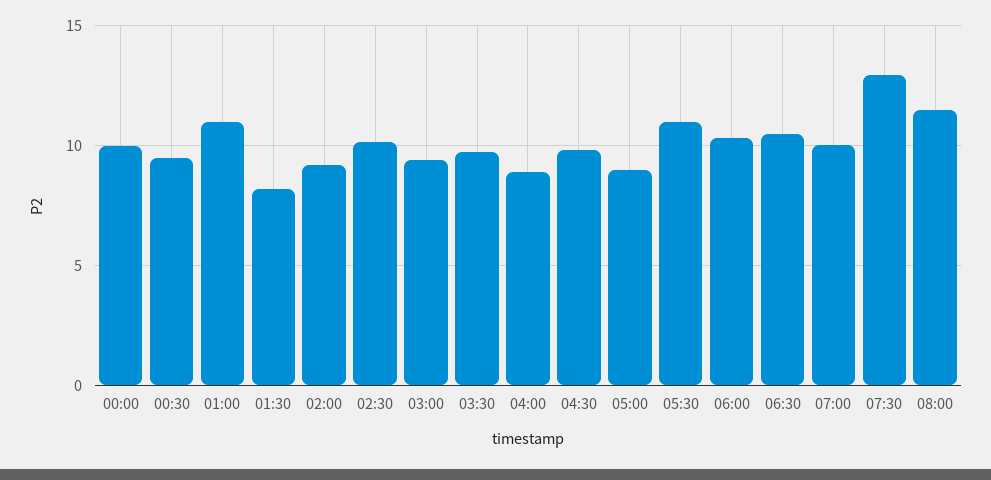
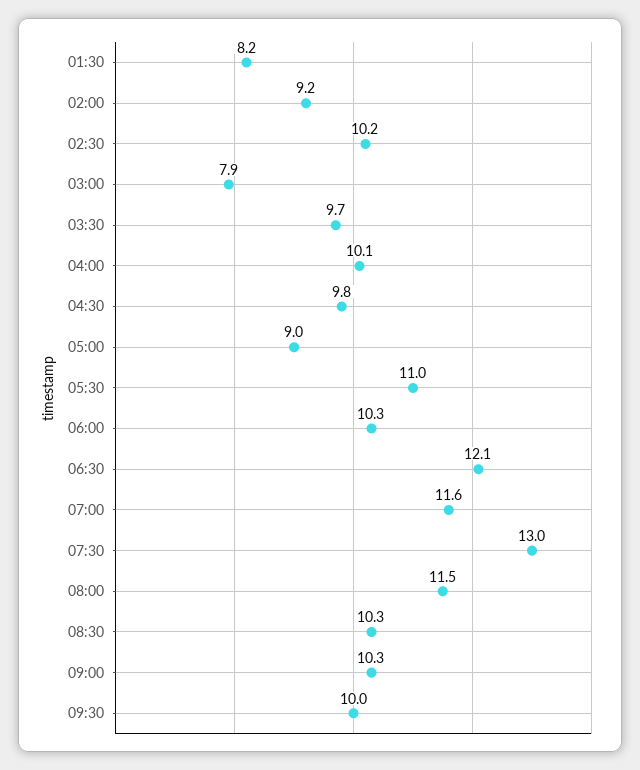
00:00: 10 -> none
00:30: 9.5 -> none
01:00: 11 -> none
03:00: 9.5 -> 7.9
04:00: 9 -> 10.1
06:30: 10.5 -> 12.1
07:00: 10 -> 11.6
08:30: none -> 10.3
09:00: none -> 10.3
09:30: none -> 10

